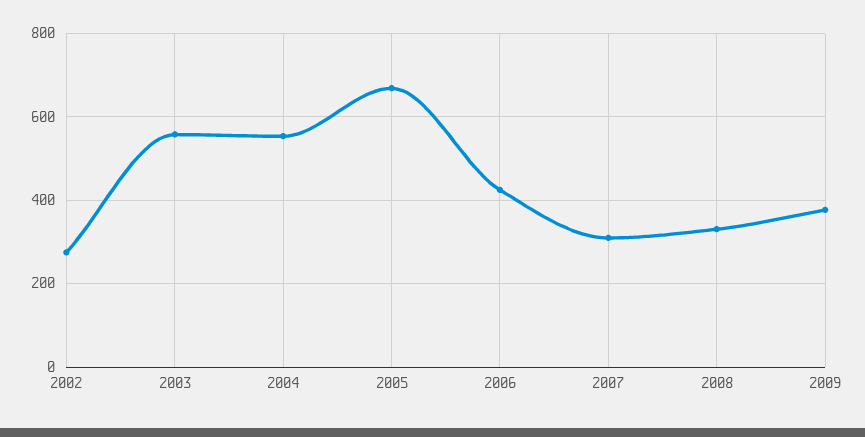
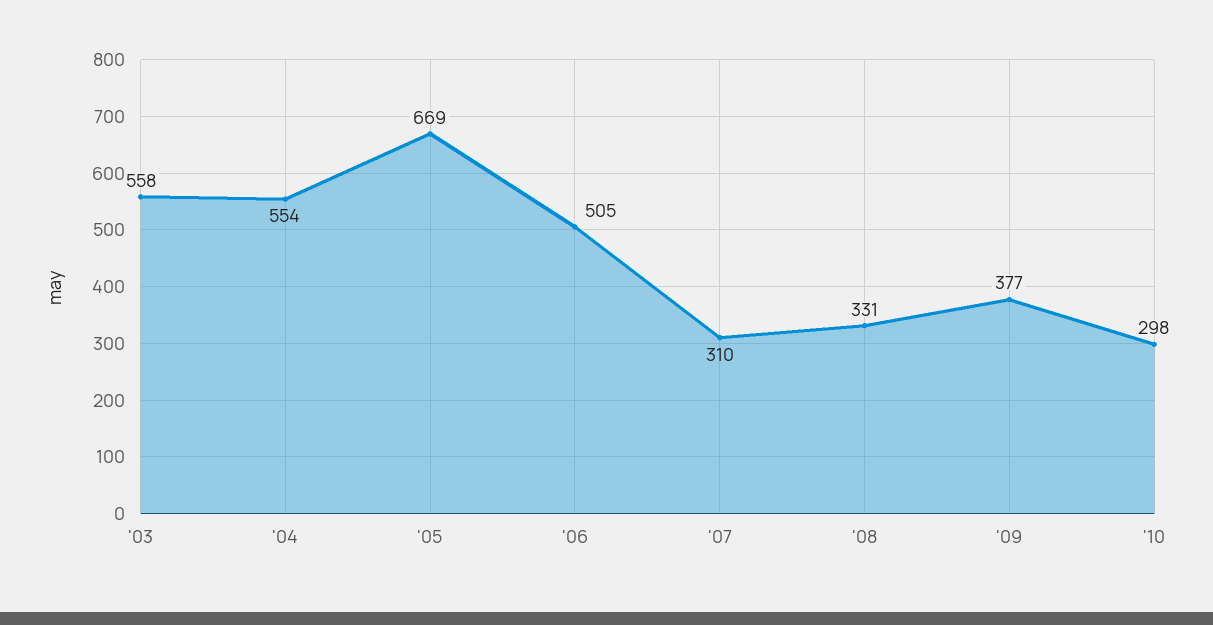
2002: 280 -> none
2006: 420 -> 505
'10: none -> 298

